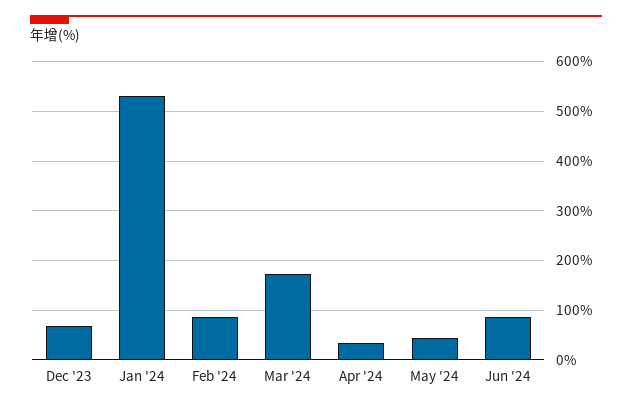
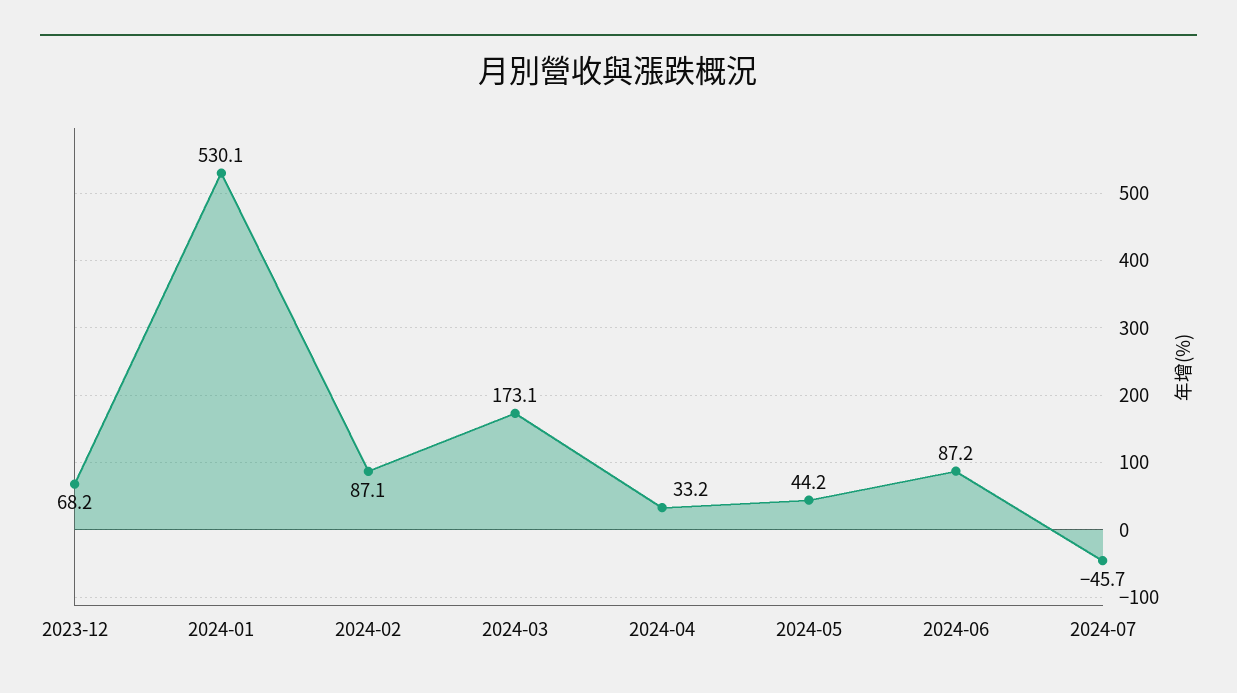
2024-07: none -> -45.7

